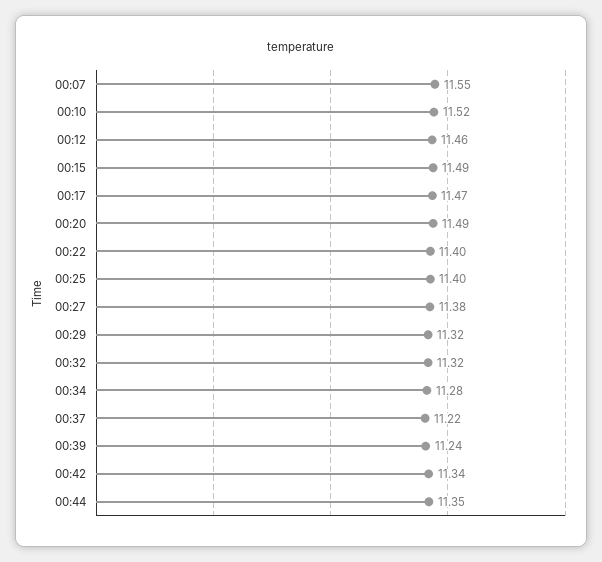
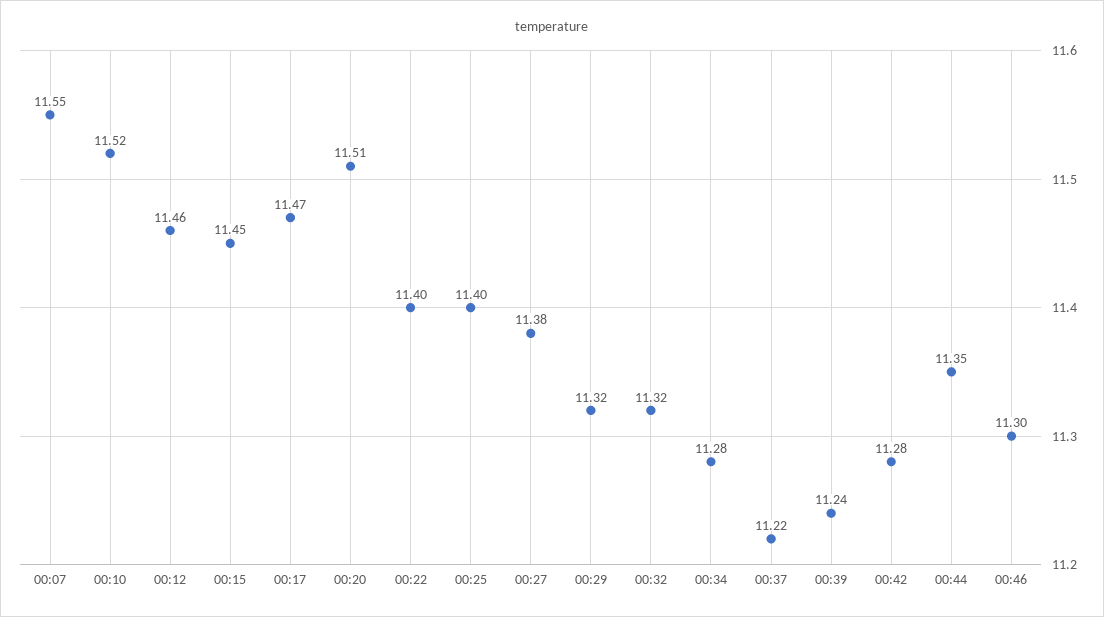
00:15: 11.49 -> 11.45
00:20: 11.49 -> 11.51
00:42: 11.34 -> 11.28
00:46: none -> 11.3

